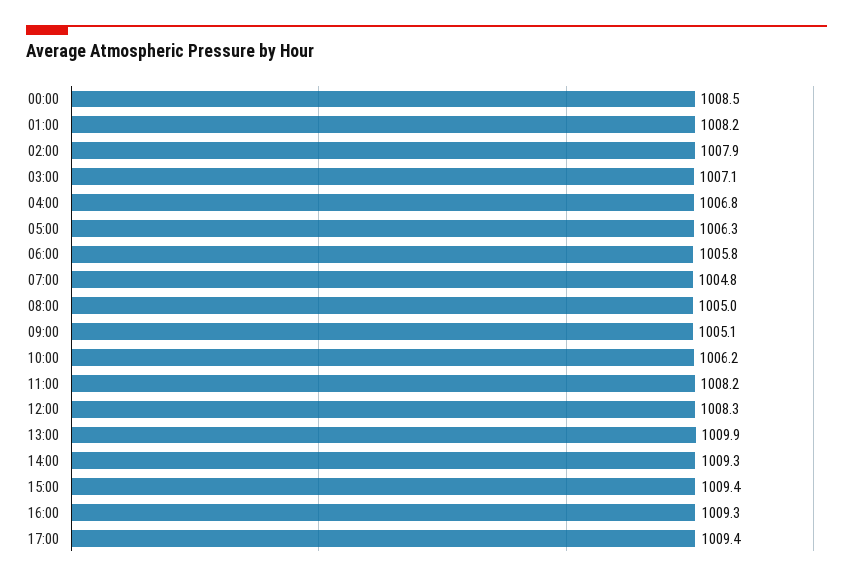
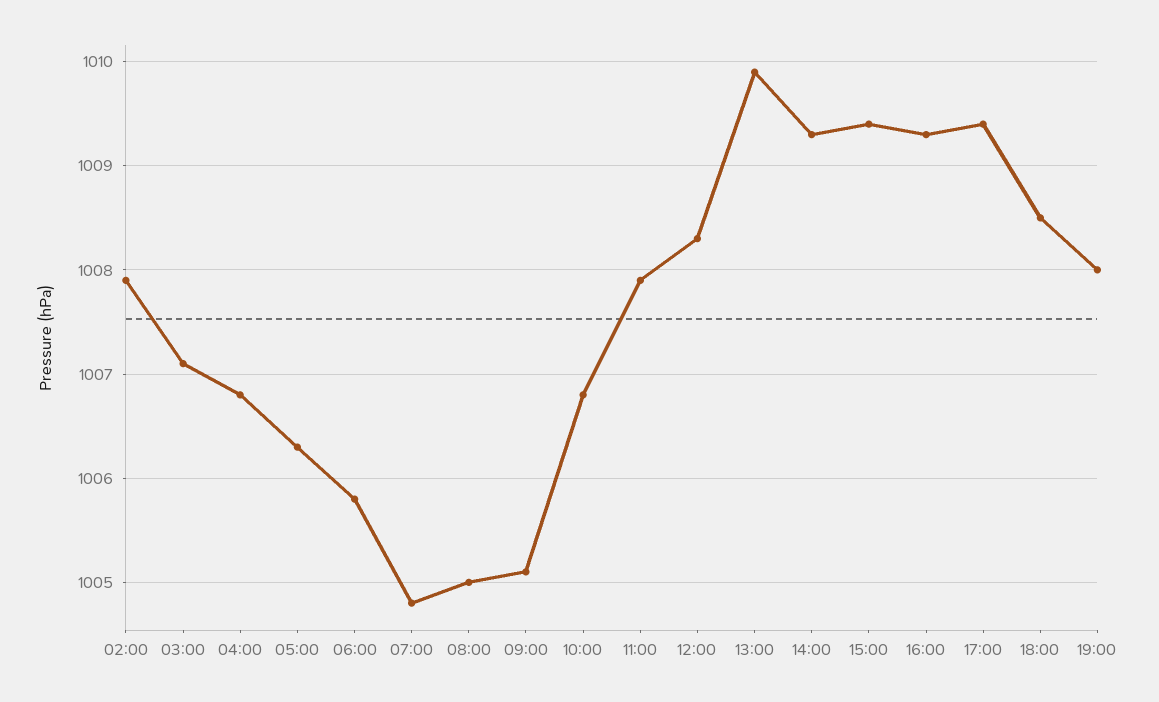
00:00: 1008.5 -> none
01:00: 1008.2 -> none
10:00: 1006.2 -> 1006.8
11:00: 1008.2 -> 1007.9
18:00: none -> 1008.5
19:00: none -> 1008

